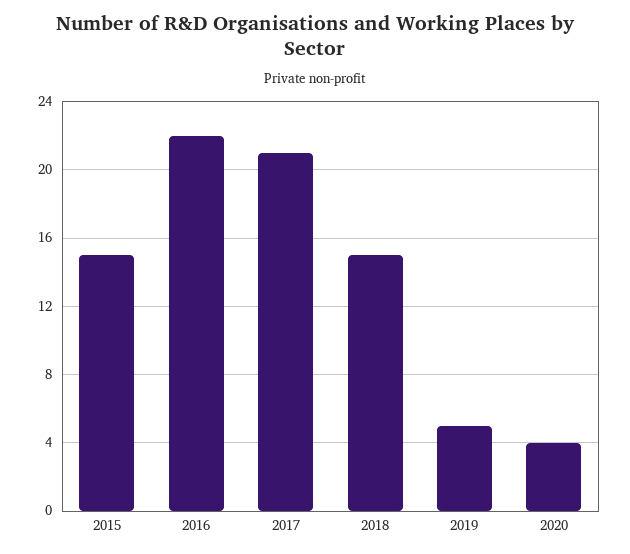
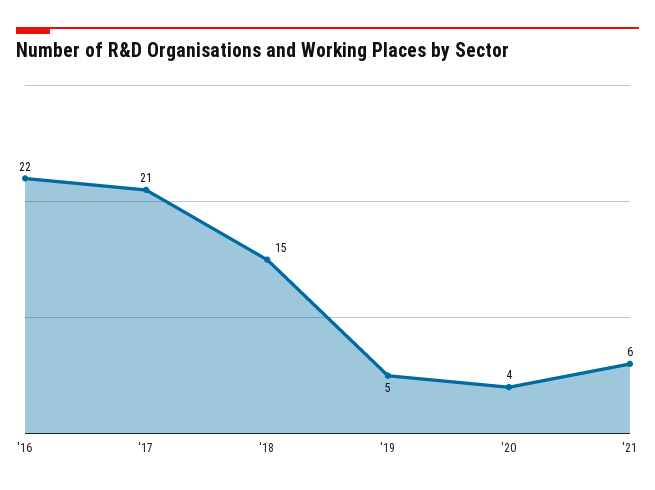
2015: 15 -> none
'21: none -> 6

